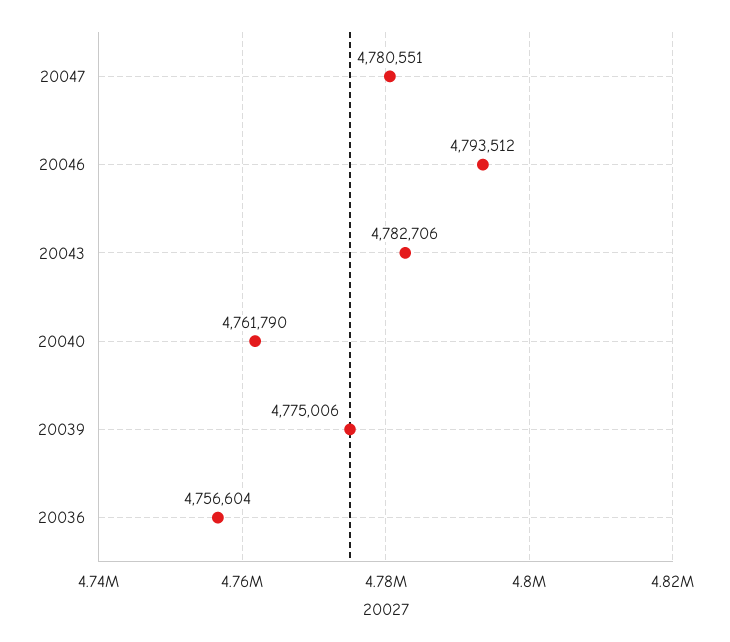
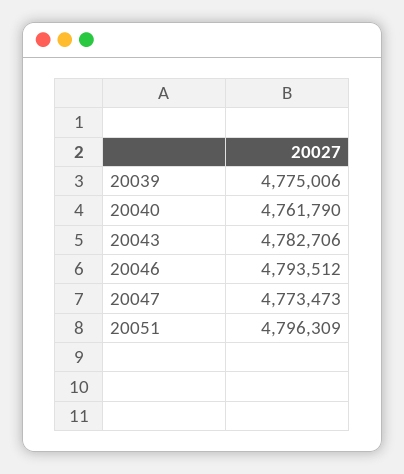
20047: 4780551 -> 4773473
20036: 4756604 -> none
20051: none -> 4796309

